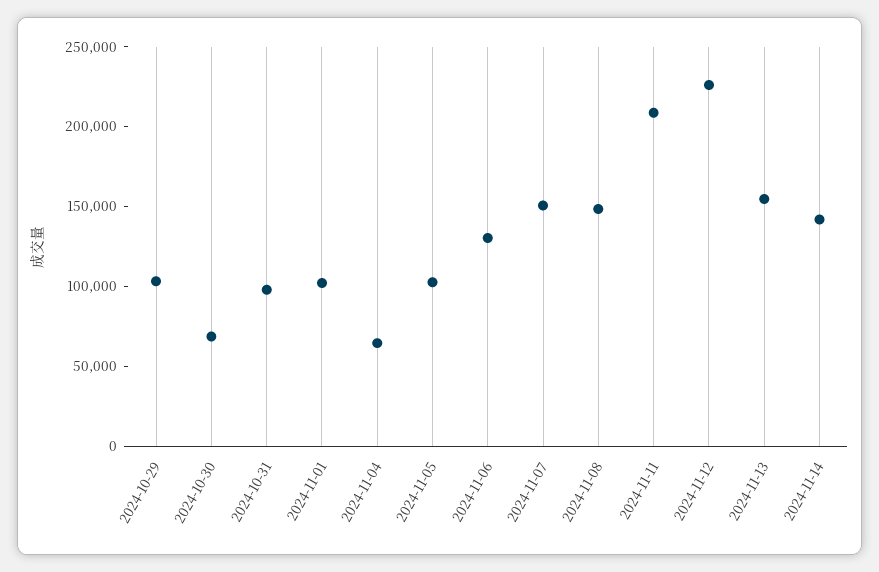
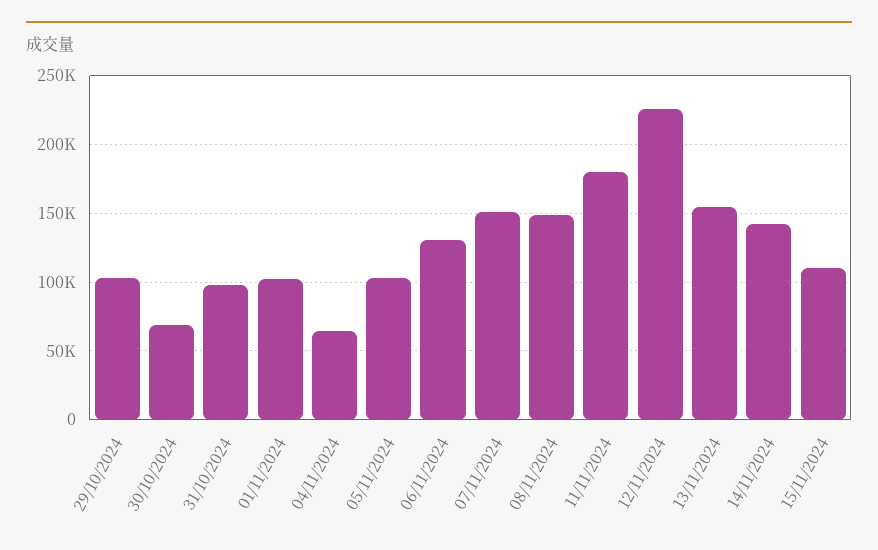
2024-11-11: 210000 -> 180000
15/11/2024: none -> 110000

